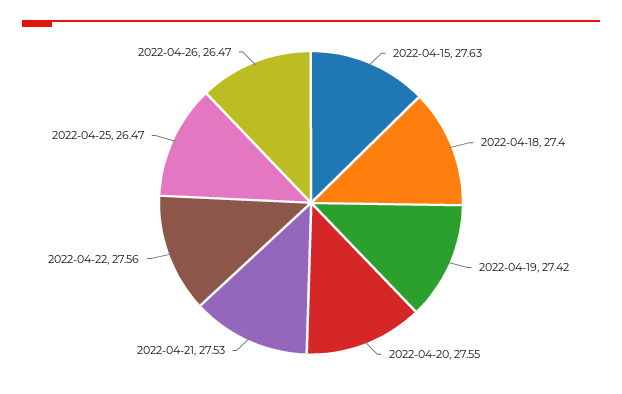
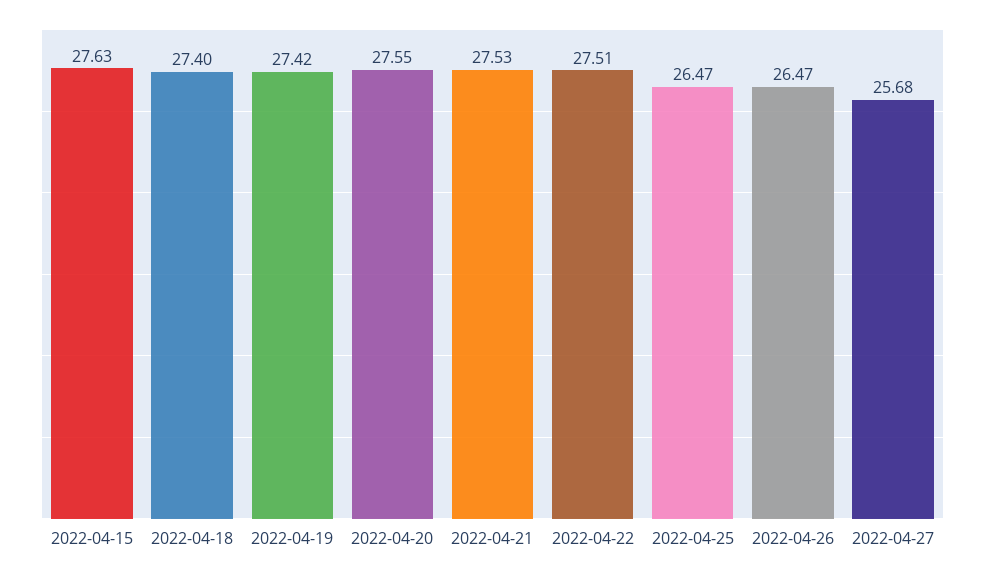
2022-04-22: 27.56 -> 27.51
2022-04-27: none -> 25.68

